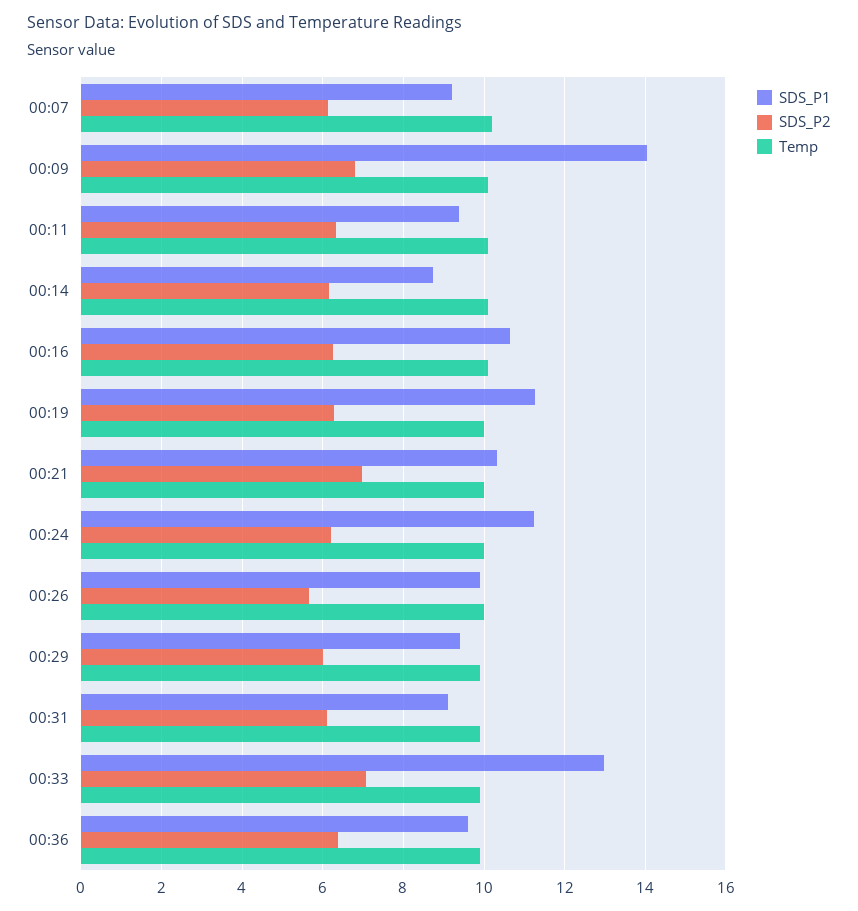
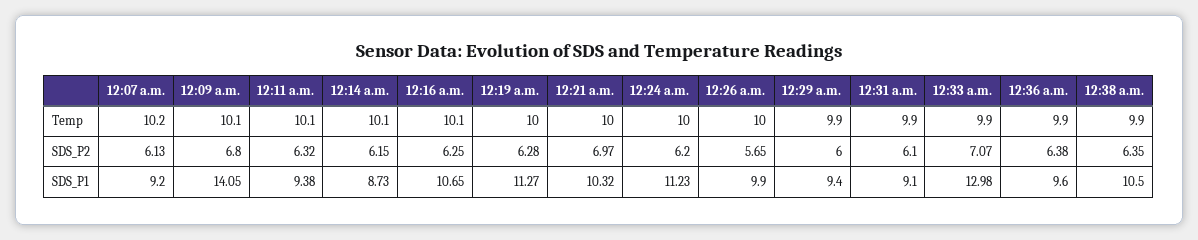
Temp, 12:38 a.m.: none -> 9.9
SDS_P2, 12:38 a.m.: none -> 6.35
SDS_P1, 12:38 a.m.: none -> 10.5

